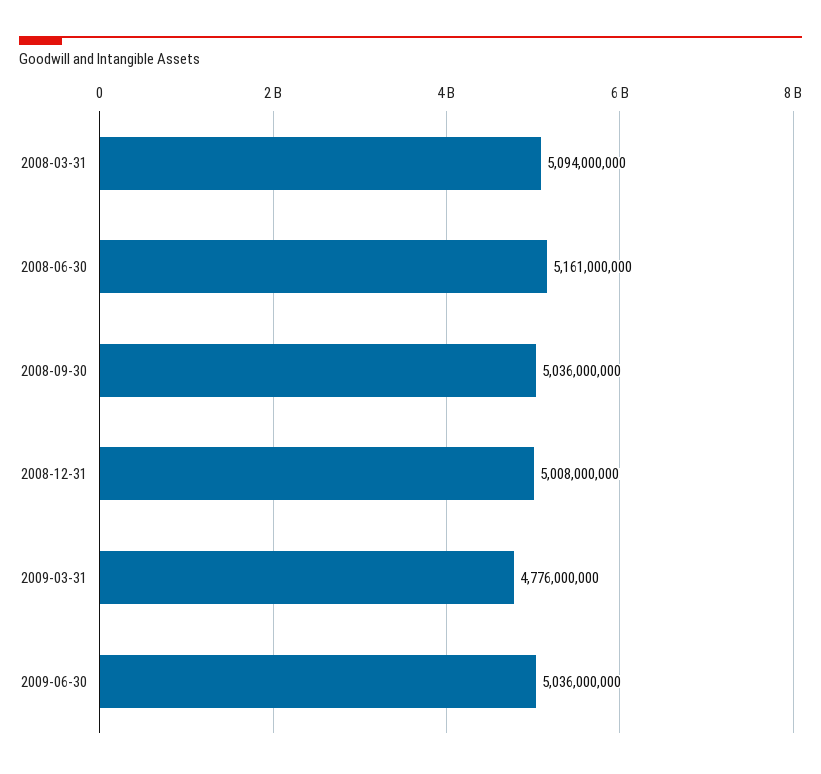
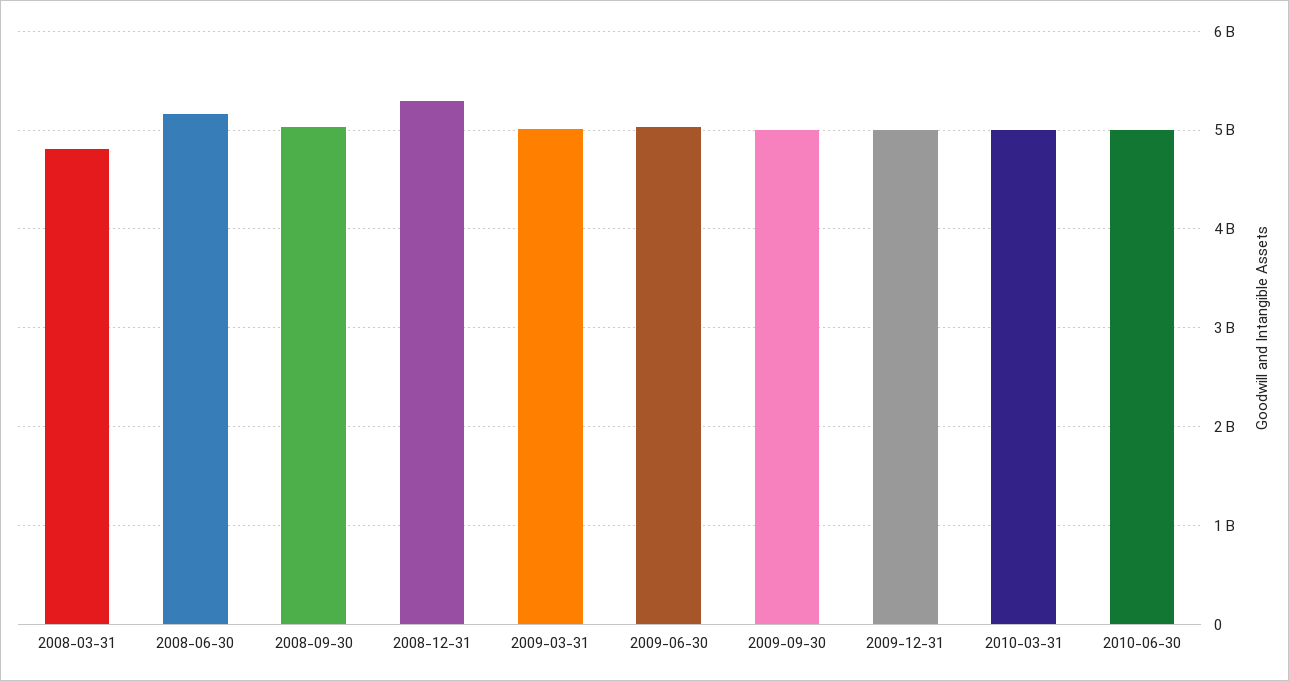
2008-03-31: 5094000000 -> 4800000000
2008-12-31: 5008000000 -> 5300000000
2009-03-31: 4776000000 -> 5000000000
2009-09-30: none -> 5000000000
2009-12-31: none -> 5000000000
2010-03-31: none -> 5000000000
2010-06-30: none -> 5000000000

